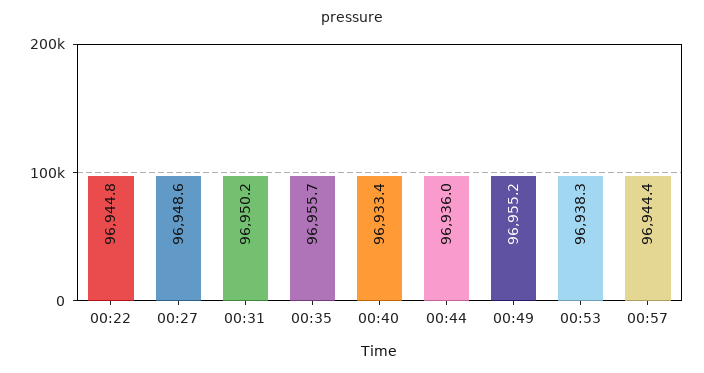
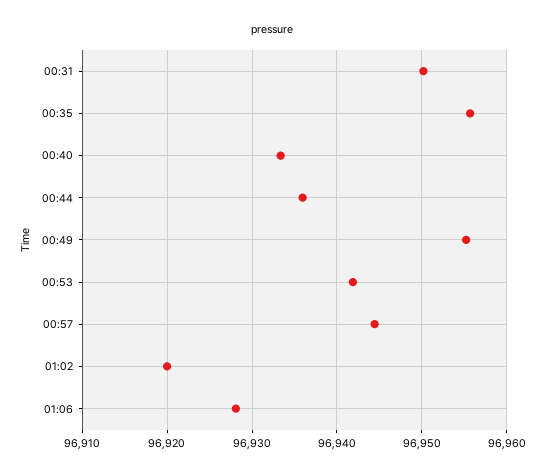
00:22: 96944.8 -> none
00:27: 96948.6 -> none
00:53: 96938.3 -> 96942
01:02: none -> 96920
01:06: none -> 96928

